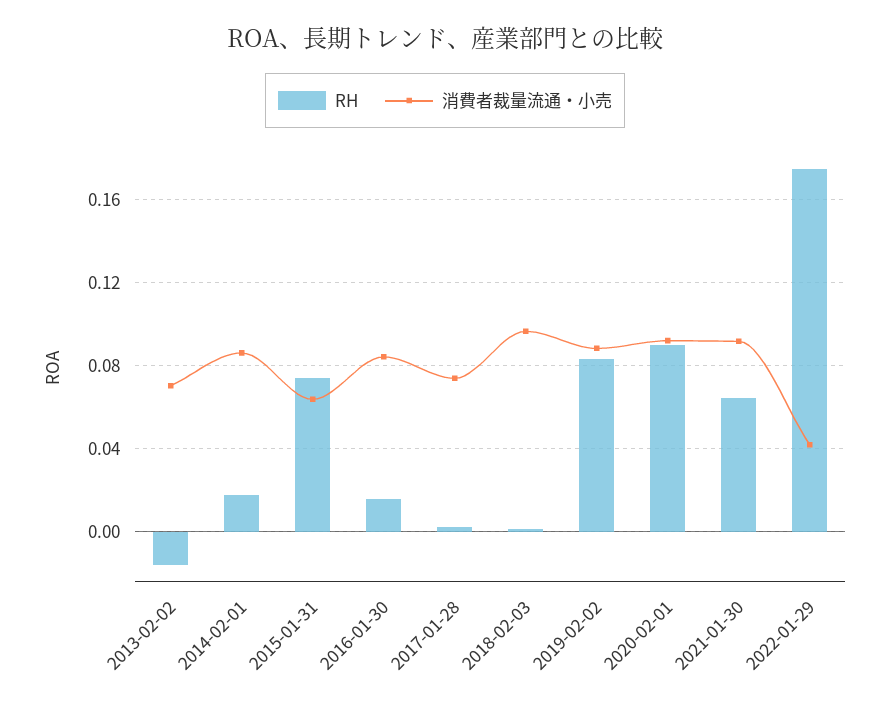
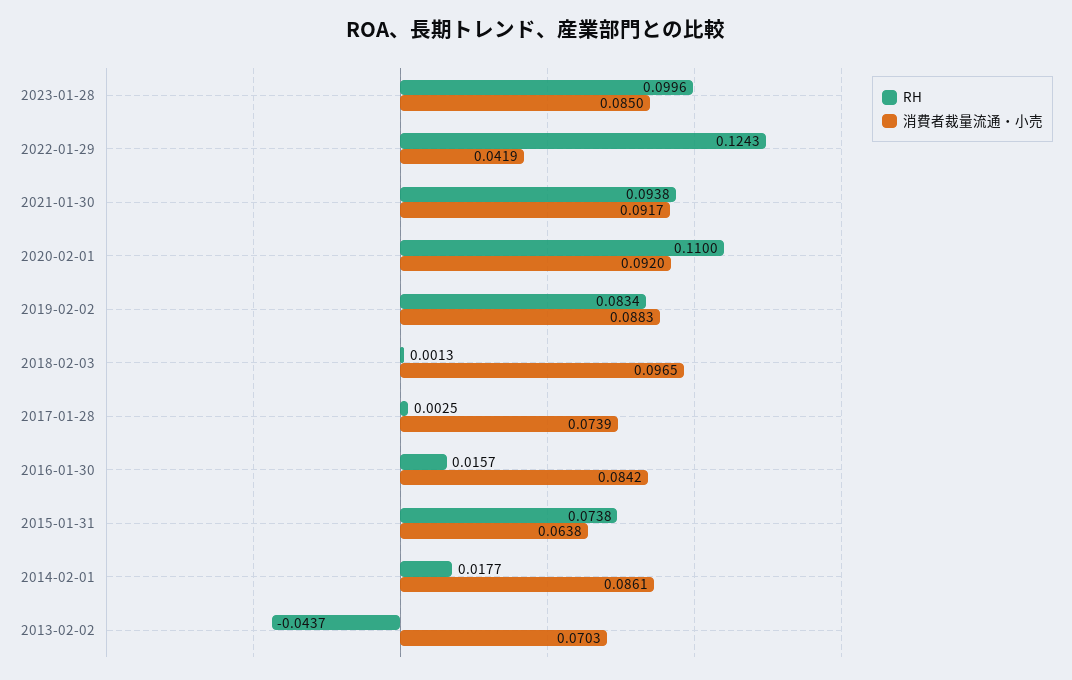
RH, 2013-02-02: -0.015 -> -0.0437
RH, 2020-02-01: 0.09 -> 0.11
RH, 2021-01-30: 0.065 -> 0.0938
RH, 2022-01-29: 0.175 -> 0.1243
RH, 2023-01-28: none -> 0.0996
消費者裁量流通・小売, 2023-01-28: none -> 0.085

